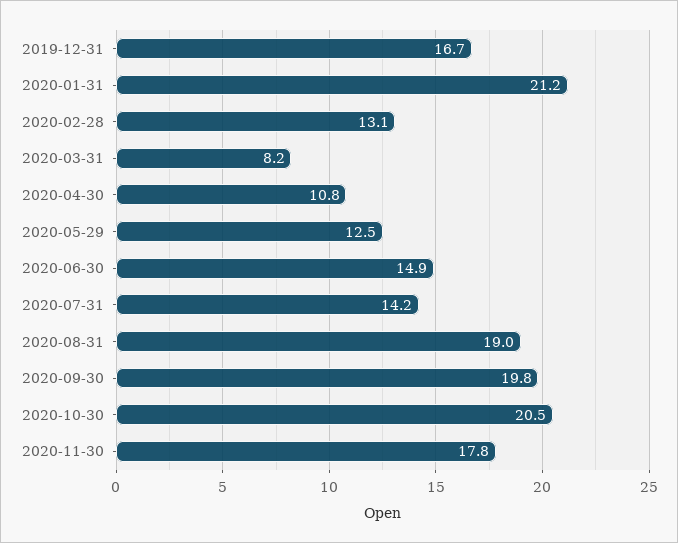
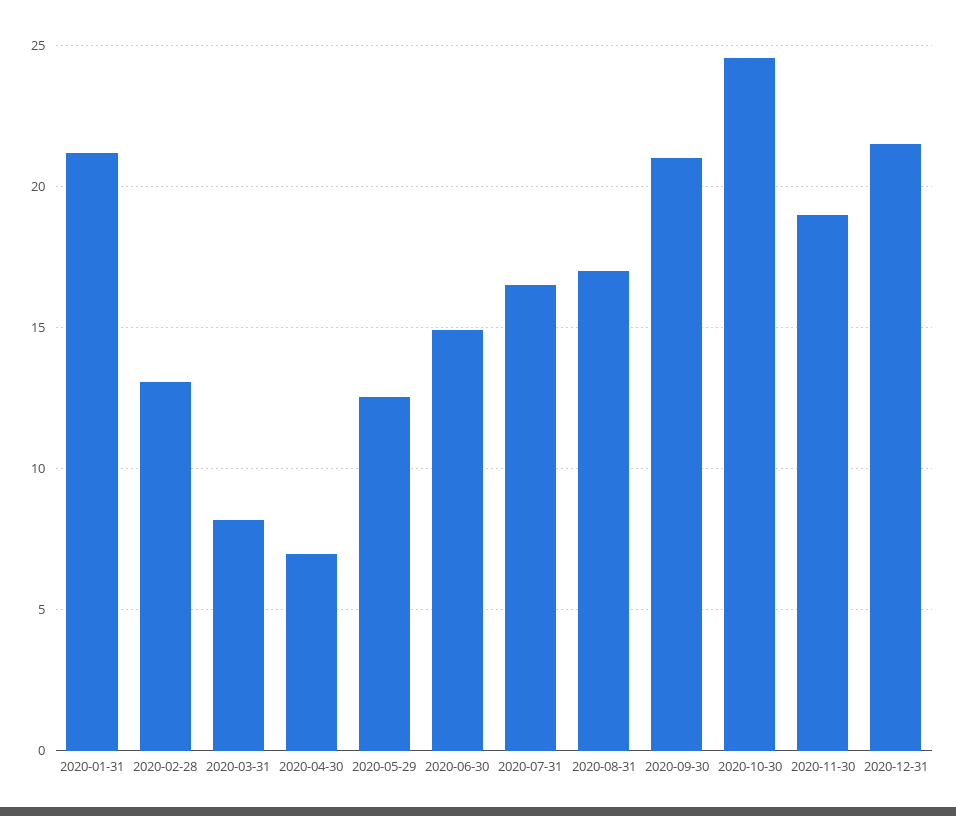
2019-12-31: 16.7 -> none
2020-04-30: 10.8 -> 7
2020-07-31: 14.2 -> 16.5
2020-08-31: 19 -> 17
2020-09-30: 19.8 -> 21
2020-10-30: 20.5 -> 24.5
2020-11-30: 17.8 -> 19
2020-12-31: none -> 21.5

